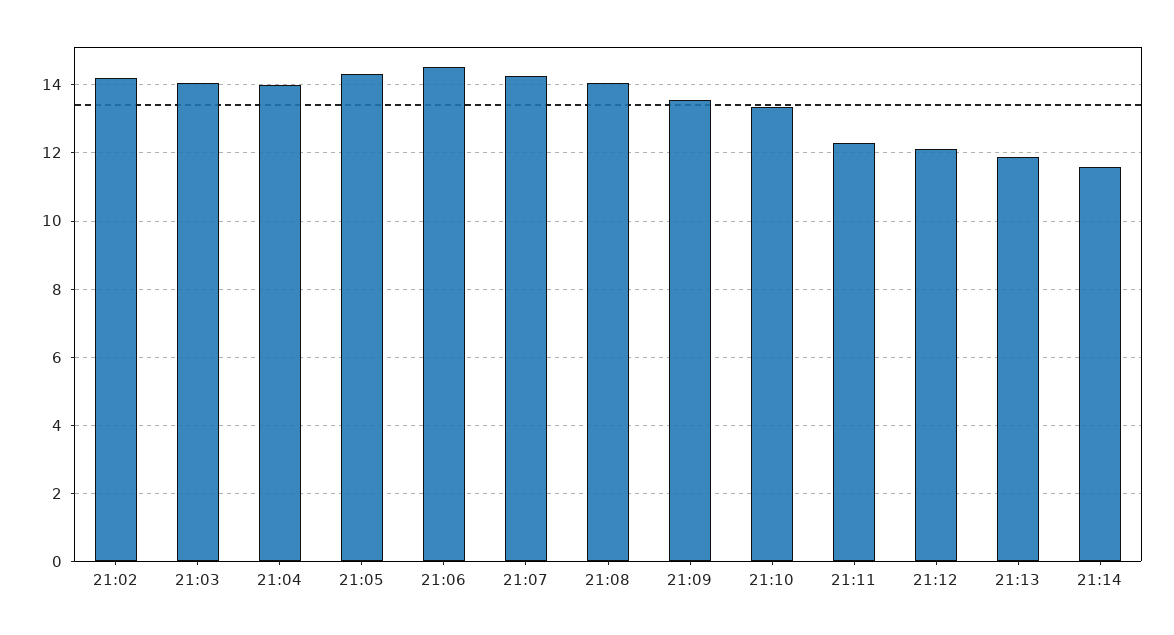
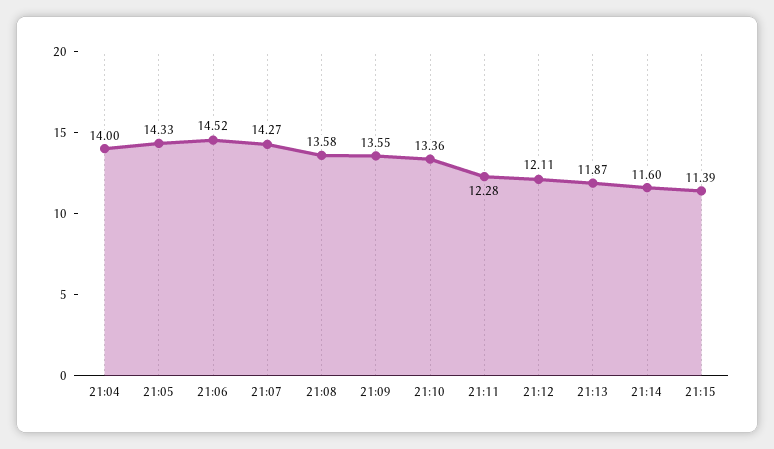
21:02: 14.2 -> none
21:03: 14 -> none
21:08: 14 -> 13.58
21:15: none -> 11.39

